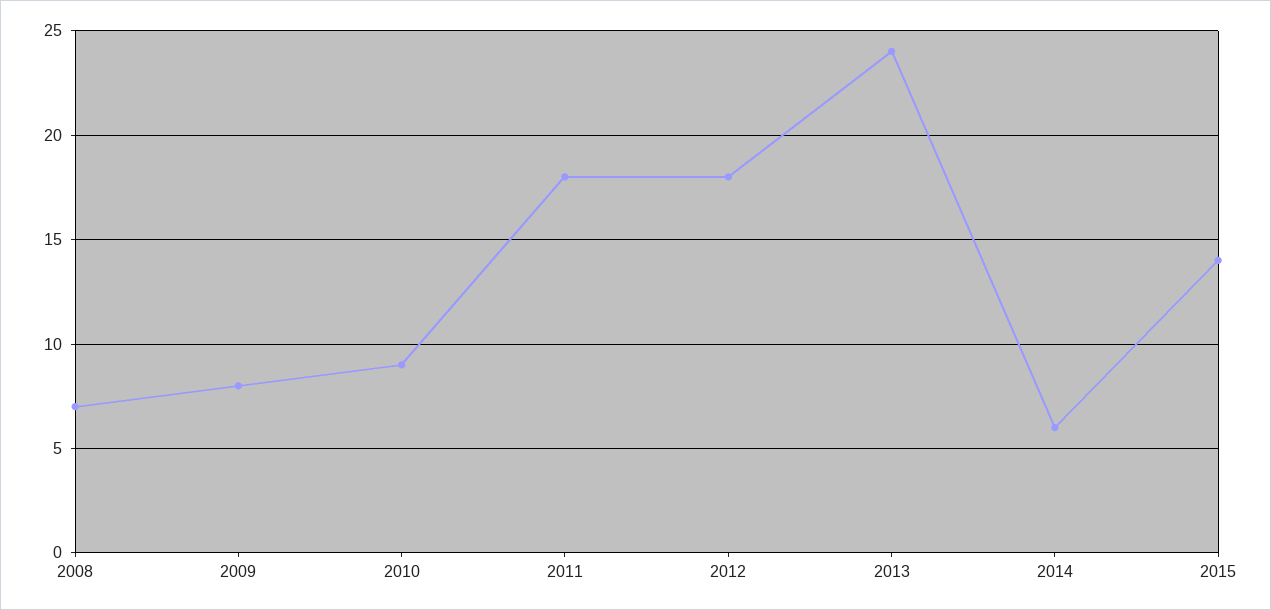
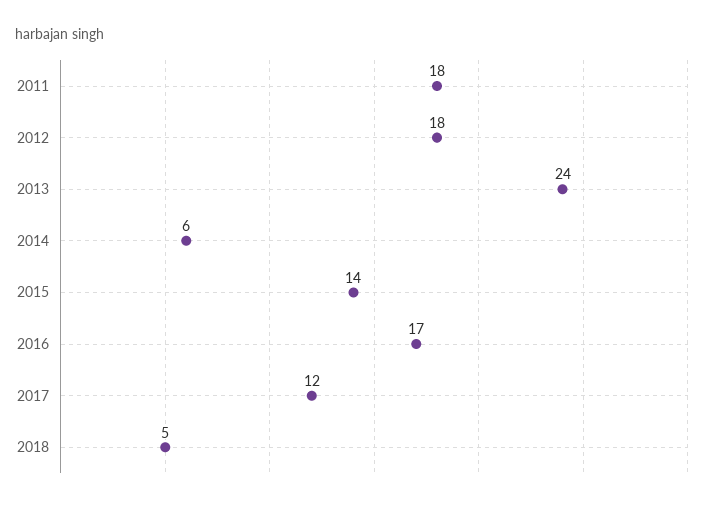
2008: 7 -> none
2009: 8 -> none
2010: 9 -> none
2016: none -> 17
2017: none -> 12
2018: none -> 5

